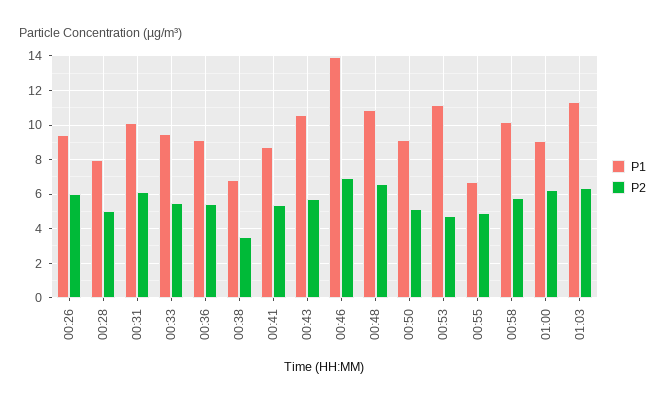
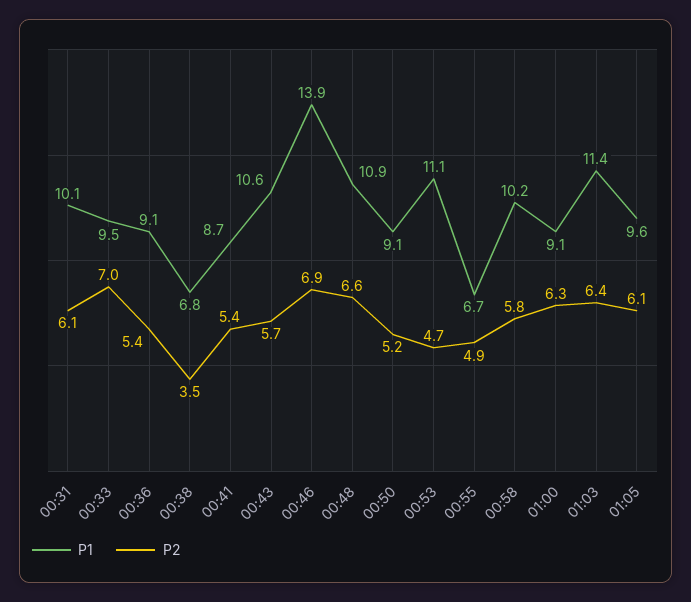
P1, 00:26: 9.5 -> none
P2, 00:26: 6 -> none
P1, 00:28: 8 -> none
P2, 00:28: 5 -> none
P2, 00:33: 5.5 -> 7
P1, 01:05: none -> 9.6
P2, 01:05: none -> 6.1

